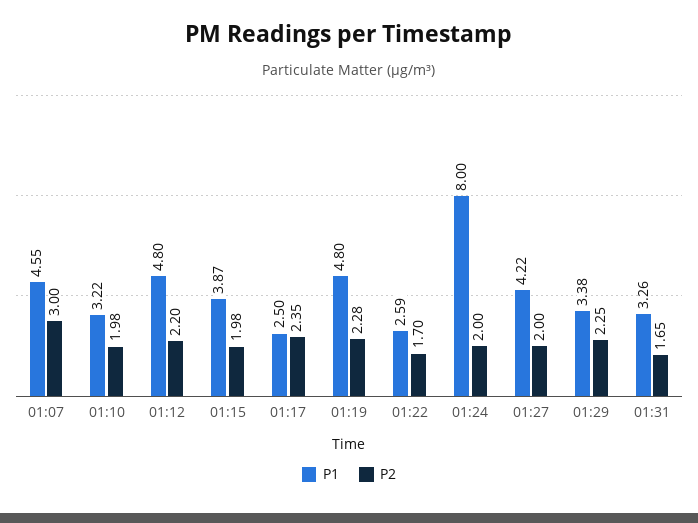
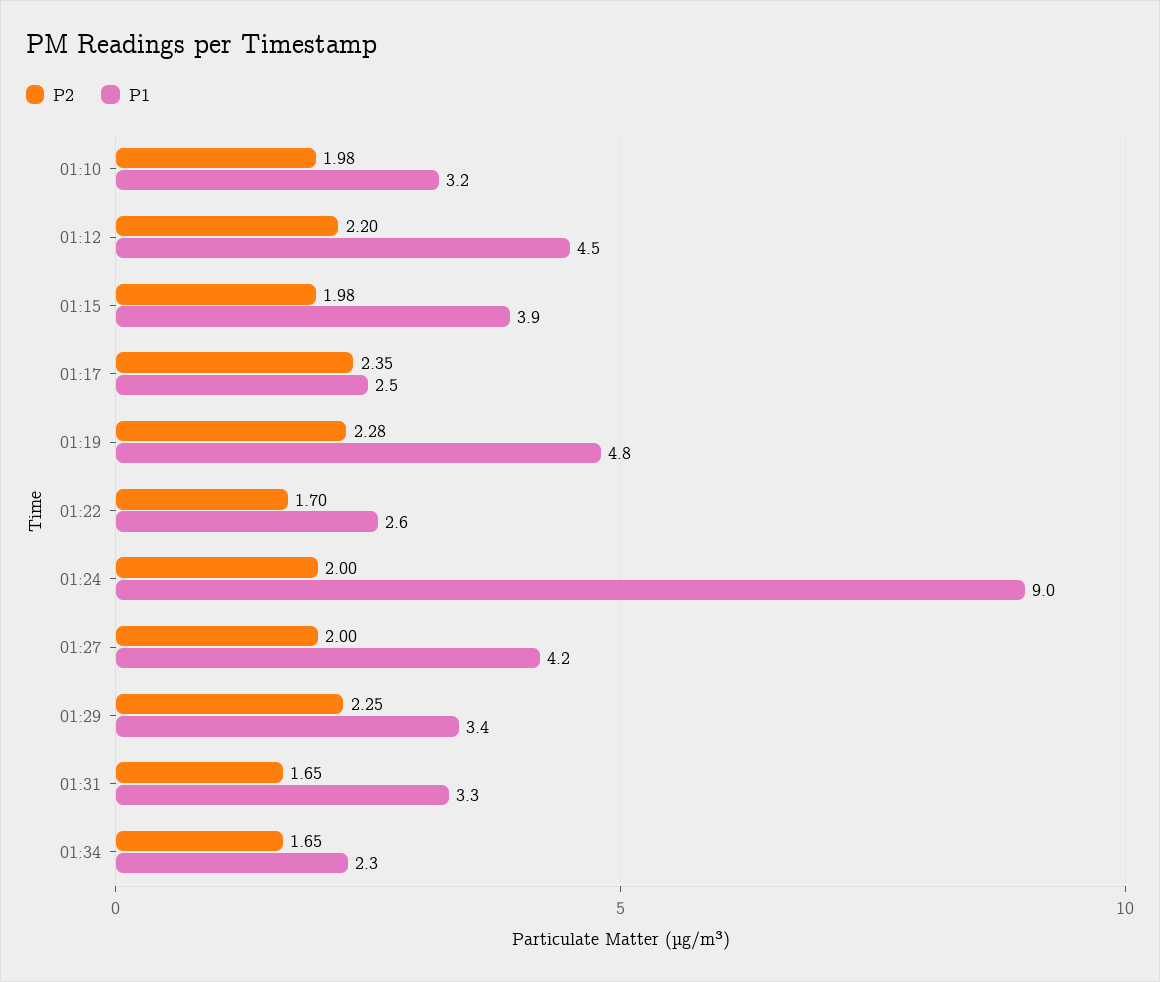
P1, 01:07: 4.55 -> none
P2, 01:07: 3 -> none
P1, 01:12: 4.8 -> 4.5
P1, 01:24: 8 -> 9
P2, 01:34: none -> 1.65
P1, 01:34: none -> 2.3

